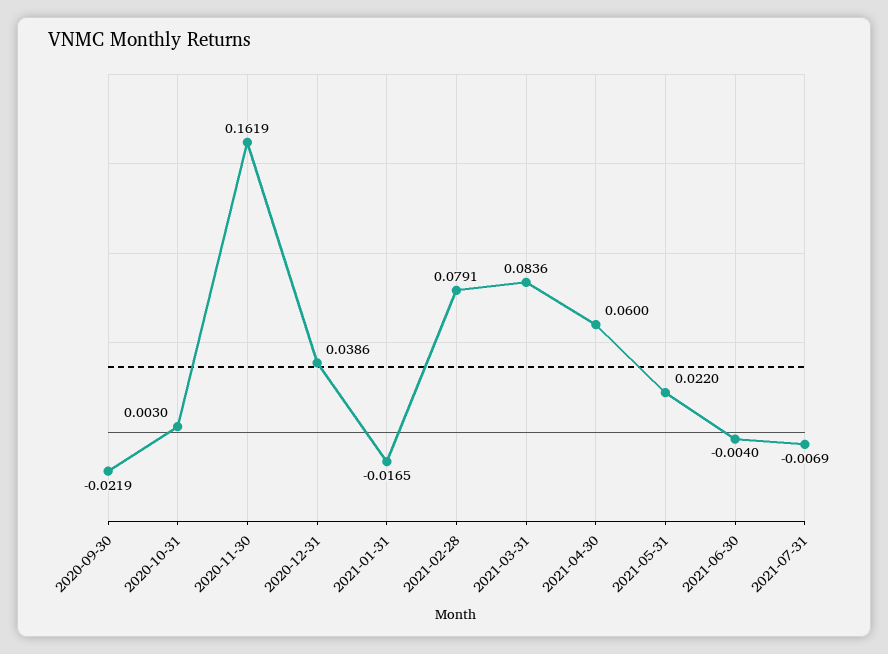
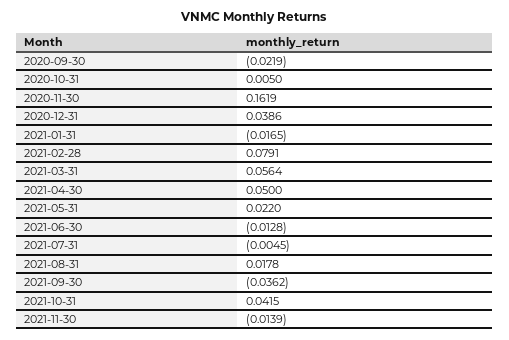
2020-10-31: 0.003 -> 0.005
2021-03-31: 0.0836 -> 0.0564
2021-04-30: 0.06 -> 0.05
2021-06-30: -0.004 -> -0.0128
2021-07-31: -0.0069 -> -0.0045
2021-08-31: none -> 0.0178
2021-09-30: none -> -0.0362
2021-10-31: none -> 0.0415
2021-11-30: none -> -0.0139

